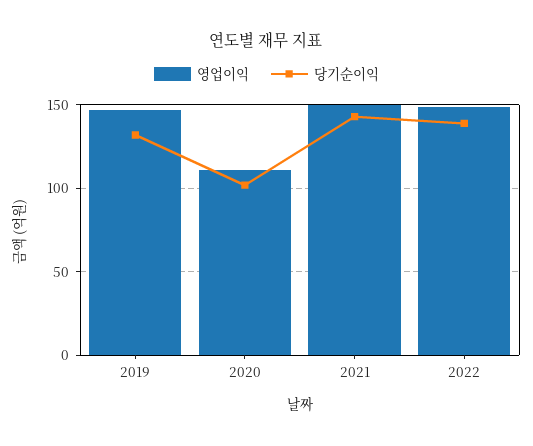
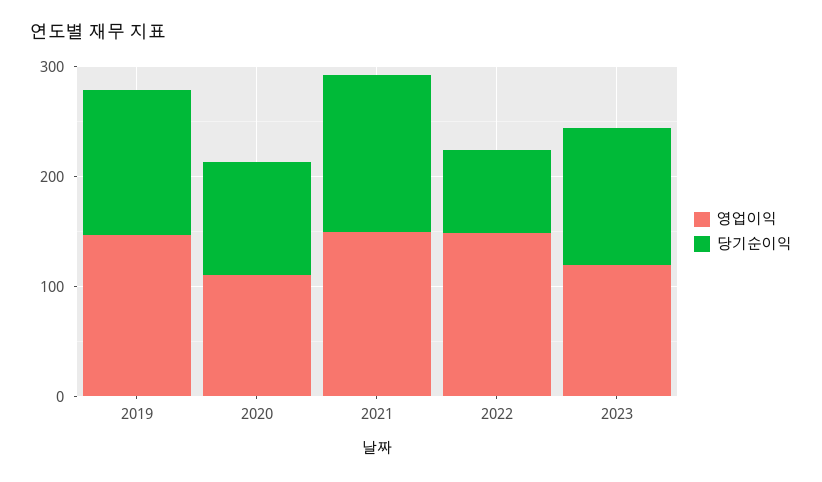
당기순이익, 2022: 140 -> 80
영업이익, 2023: none -> 120
당기순이익, 2023: none -> 120

